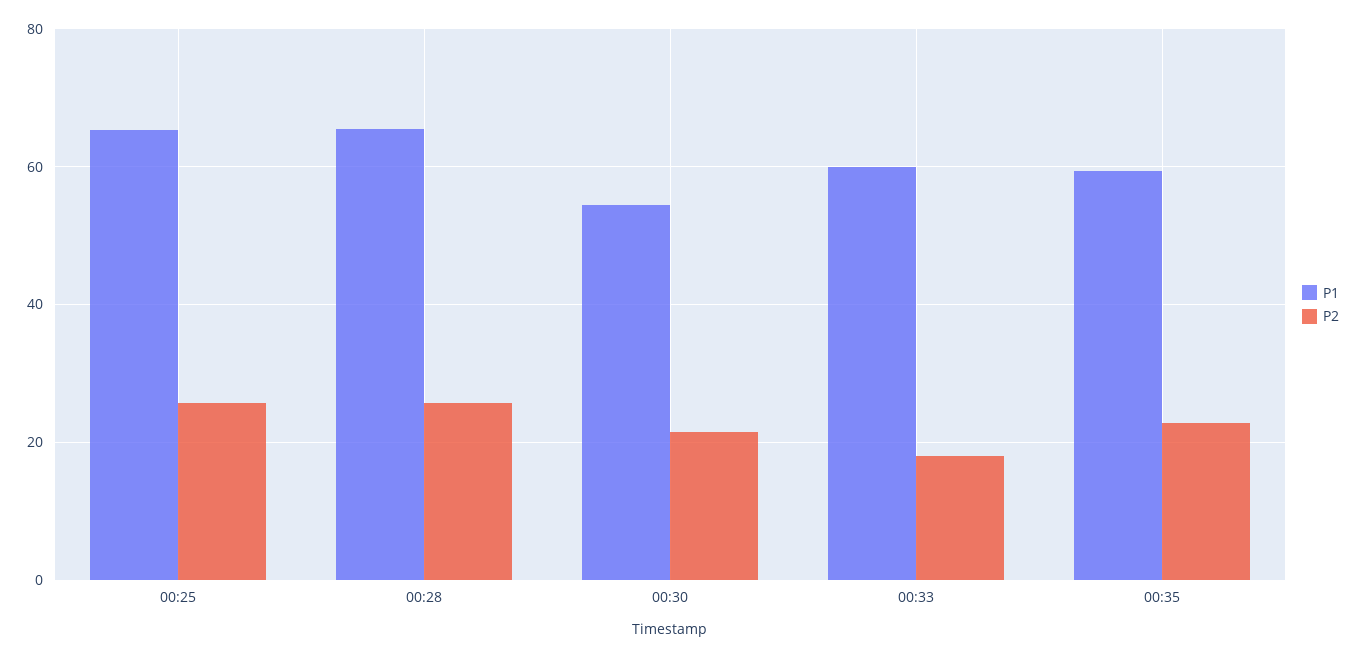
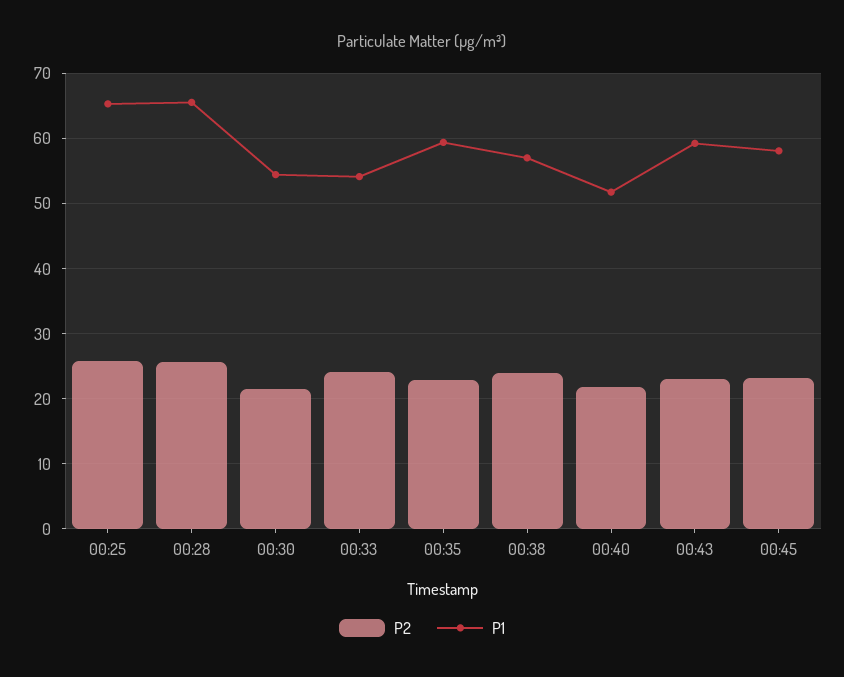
P1, 00:33: 60 -> 54
P2, 00:33: 18 -> 24
P2, 00:38: none -> 24
P1, 00:38: none -> 57
P2, 00:40: none -> 22
P1, 00:40: none -> 52
P2, 00:43: none -> 23
P1, 00:43: none -> 59
P2, 00:45: none -> 23
P1, 00:45: none -> 58

